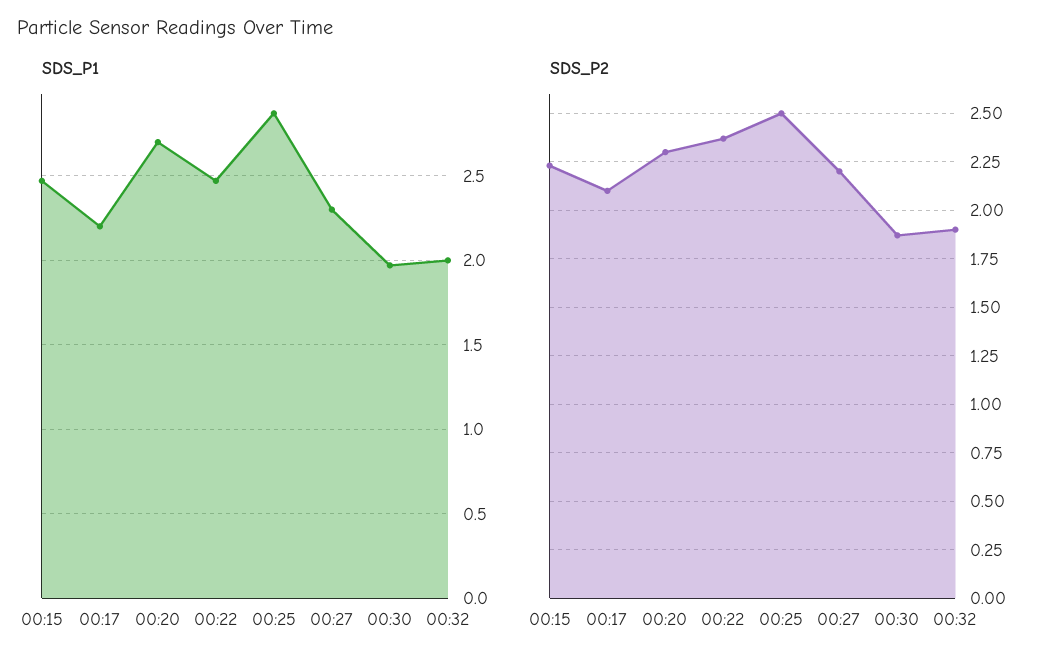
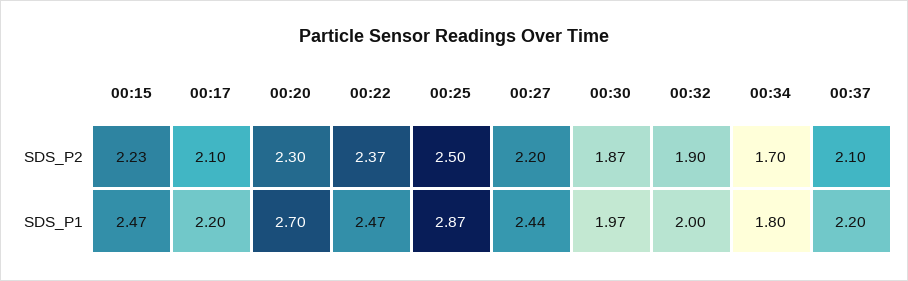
SDS_P1, 00:27: 2.3 -> 2.44
SDS_P2, 00:34: none -> 1.7
SDS_P2, 00:37: none -> 2.1
SDS_P1, 00:34: none -> 1.8
SDS_P1, 00:37: none -> 2.2

